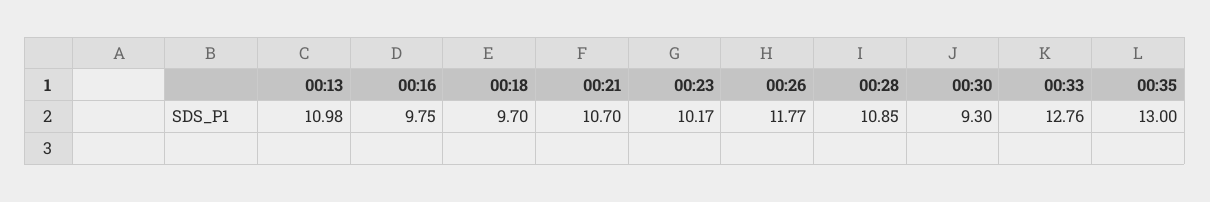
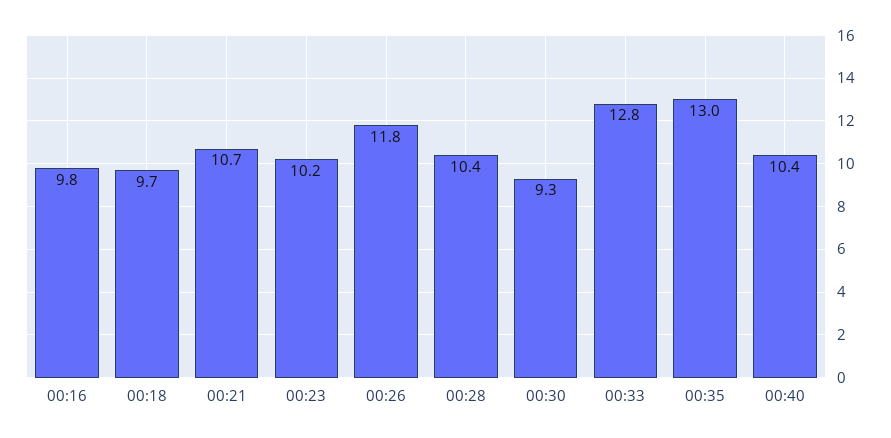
00:13: 10.98 -> none
00:28: 10.85 -> 10.4
00:40: none -> 10.4

